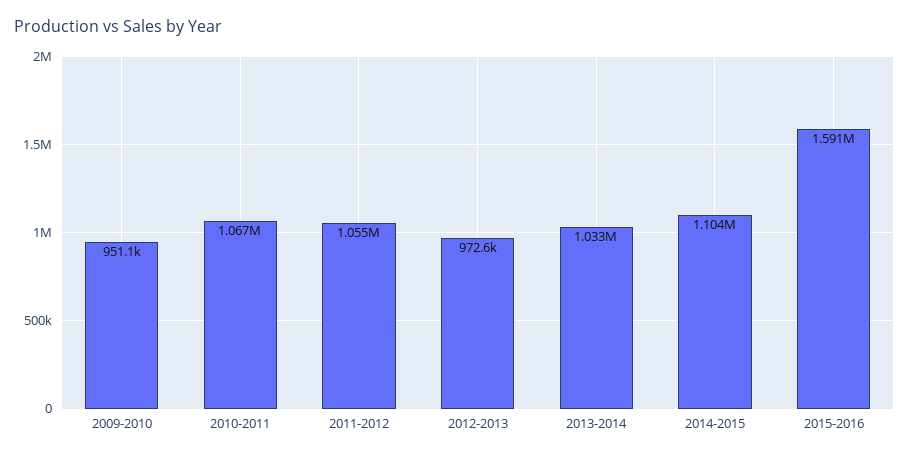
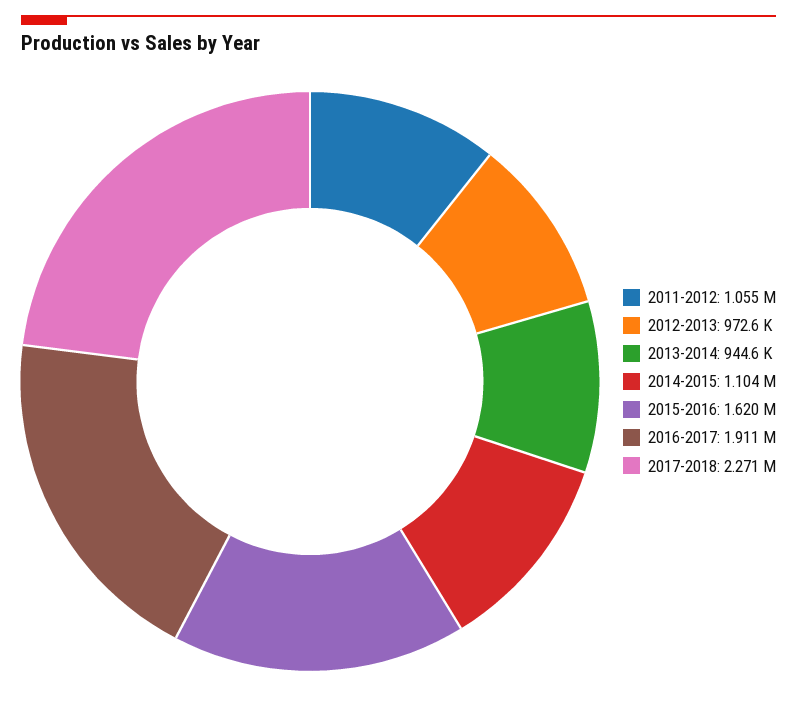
2009-2010: 951100 -> none
2010-2011: 1067000 -> none
2013-2014: 1033000 -> 944600
2015-2016: 1591000 -> 1620000
2016-2017: none -> 1911000
2017-2018: none -> 2271000

